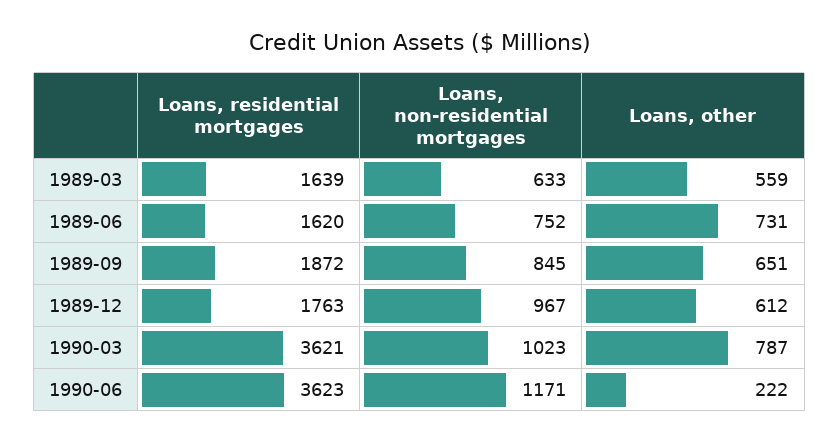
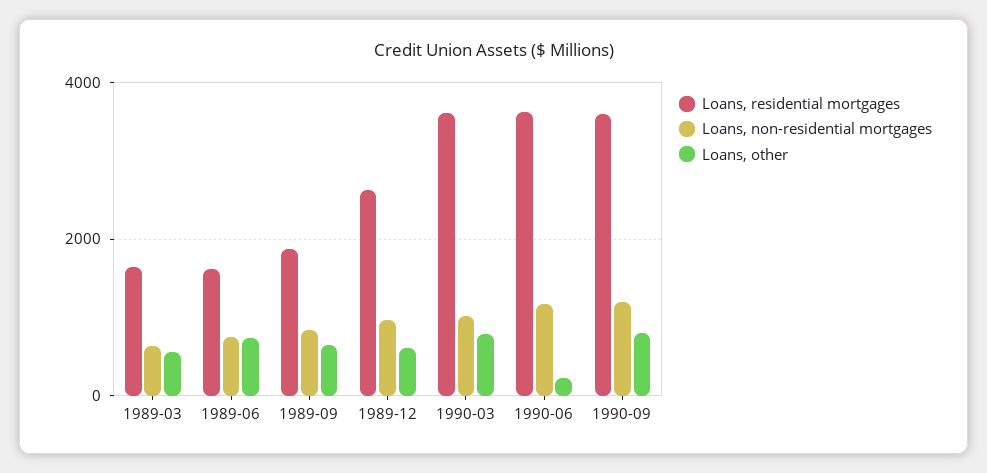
Loans, residential mortgages, 1989-12: 1763 -> 2600
Loans, residential mortgages, 1990-09: none -> 3600
Loans, non-residential mortgages, 1990-09: none -> 1200
Loans, other, 1990-09: none -> 800

